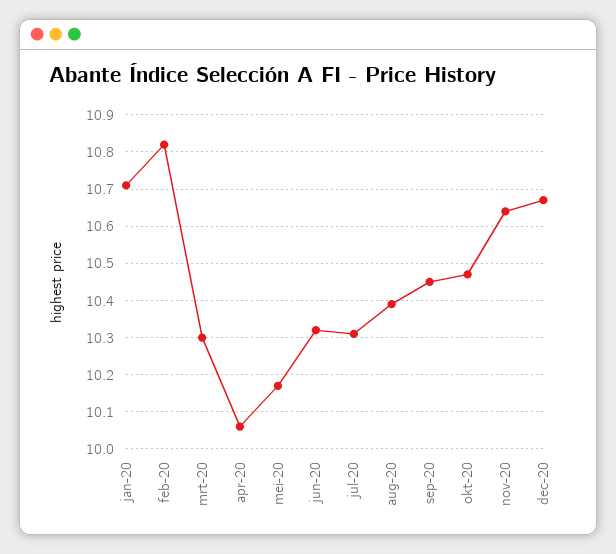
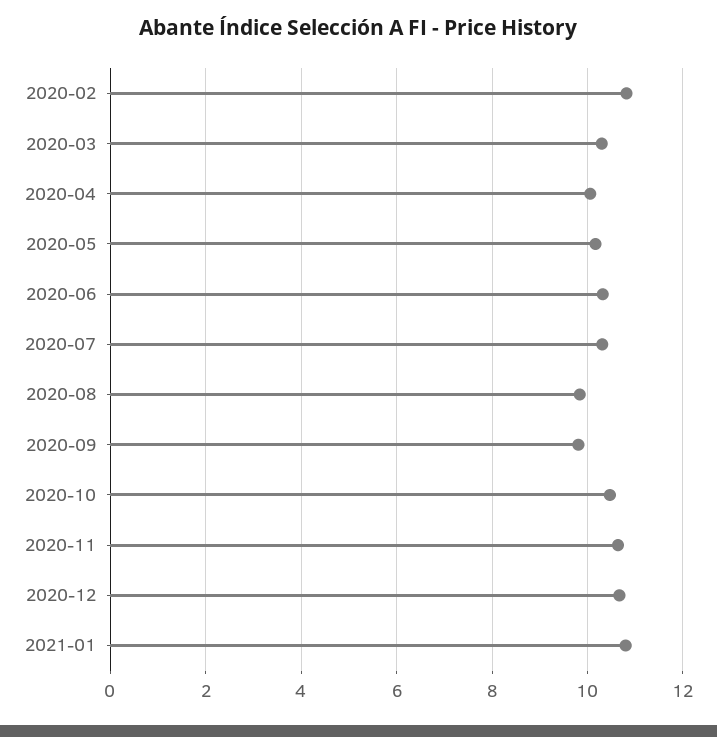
jan-20: 10.7 -> none
aug-20: 10.4 -> 9.8
sep-20: 10.45 -> 9.8
2021-01: none -> 10.8

